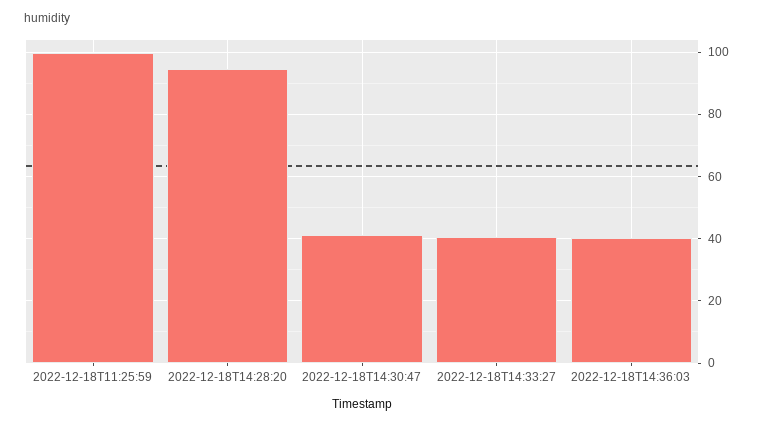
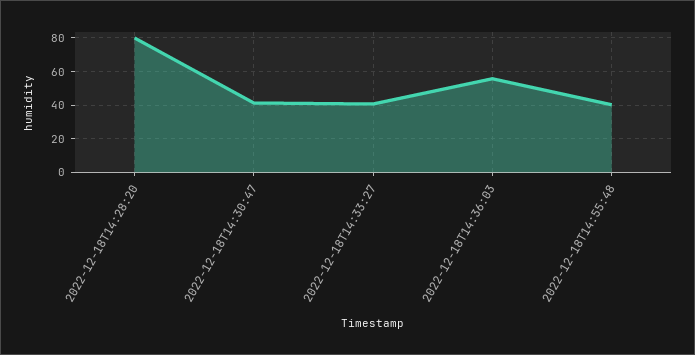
2022-12-18T11:25:59: 100 -> none
2022-12-18T14:28:20: 94 -> 80
2022-12-18T14:36:03: 40 -> 55
2022-12-18T14:55:48: none -> 40

